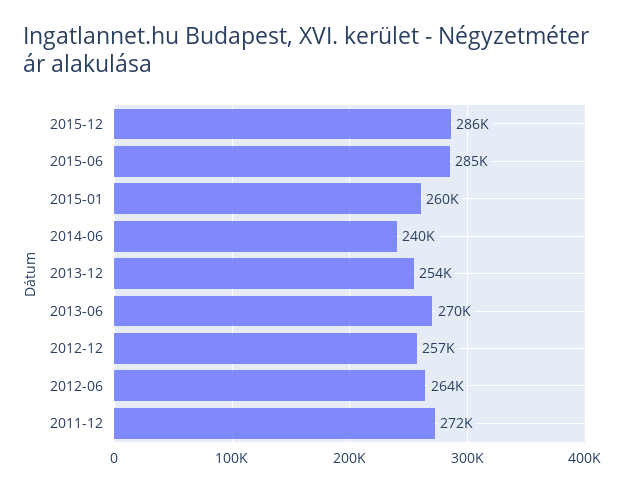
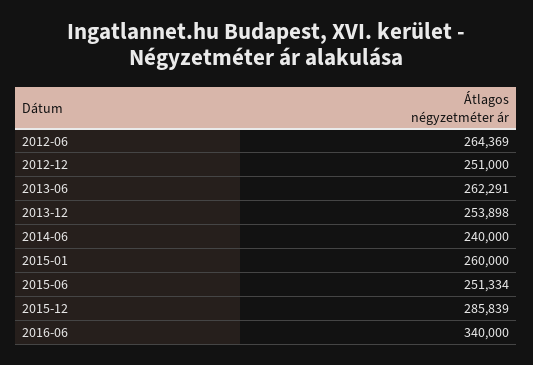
2015-06: 285000 -> 251334
2013-06: 270000 -> 262291
2012-12: 257000 -> 251000
2011-12: 272000 -> none
2016-06: none -> 340000

